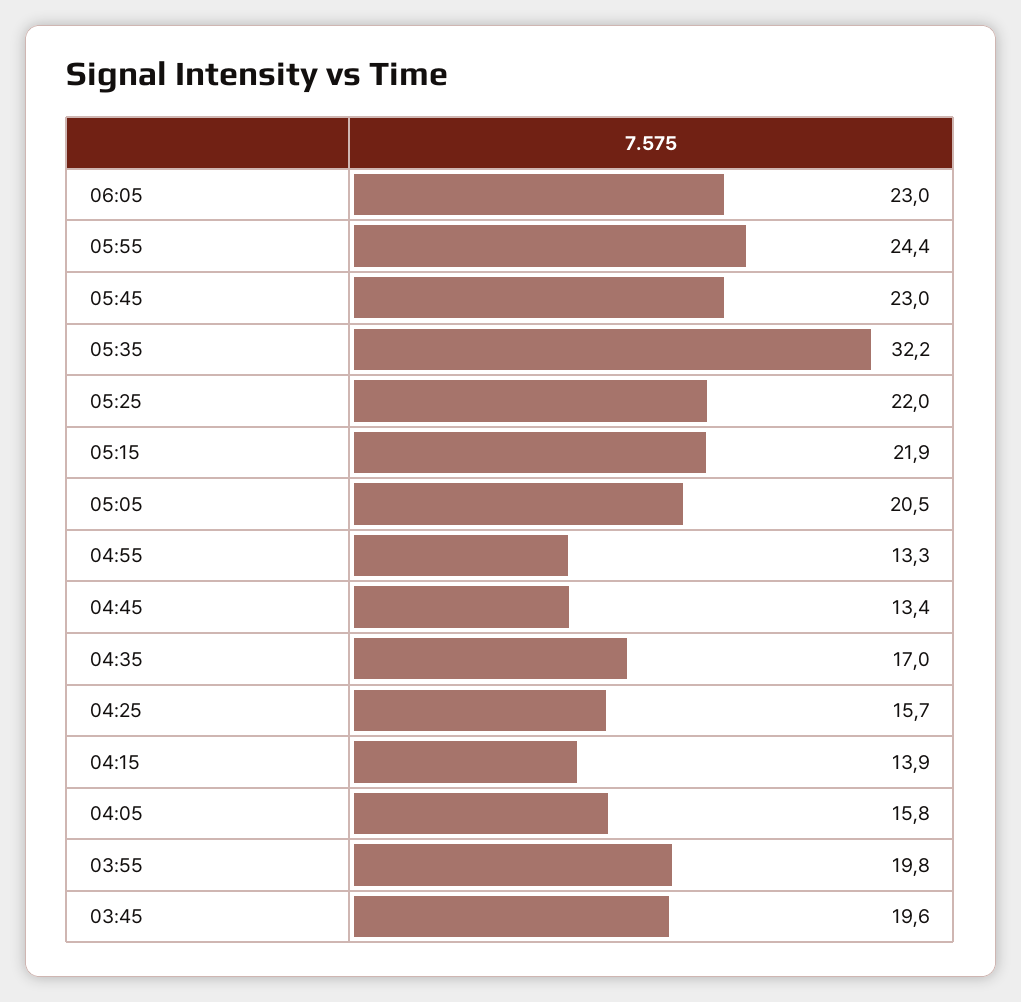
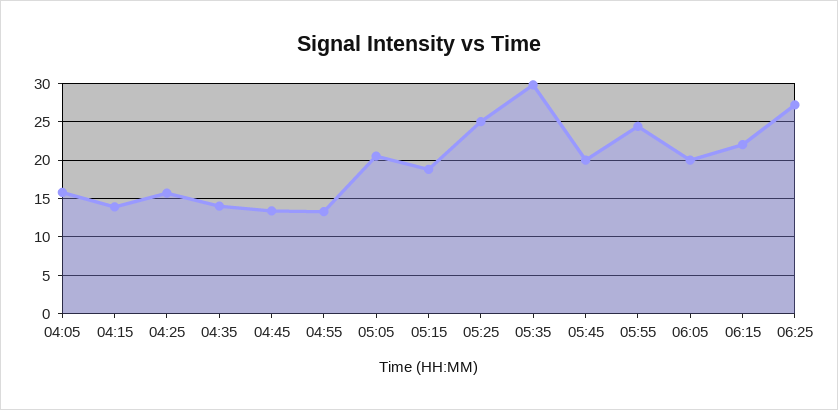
06:05: 23 -> 20
05:45: 23 -> 20
05:35: 32.2 -> 30
05:25: 22 -> 25
05:15: 21.9 -> 19
04:35: 17 -> 14
03:55: 19.8 -> none
03:45: 19.6 -> none
06:15: none -> 22
06:25: none -> 27

